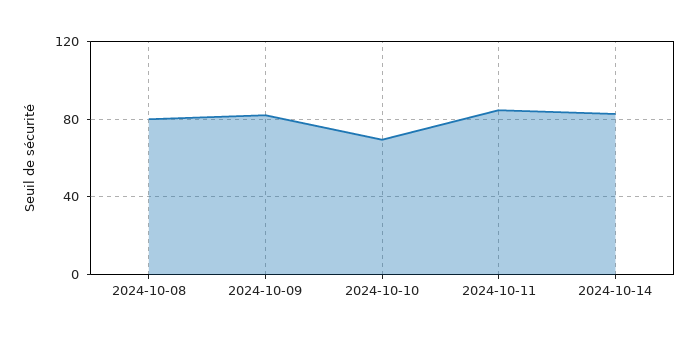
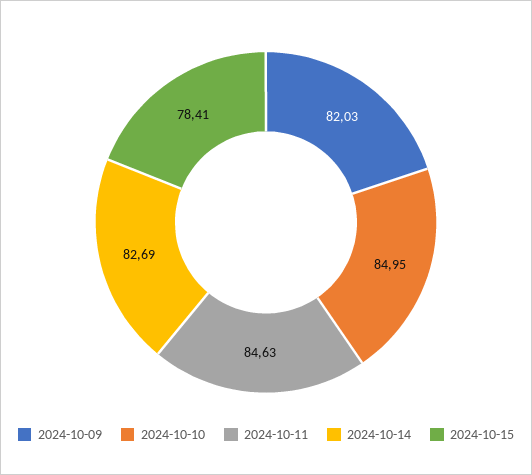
2024-10-08: 80 -> none
2024-10-10: 70 -> 84.95
2024-10-15: none -> 78.41

